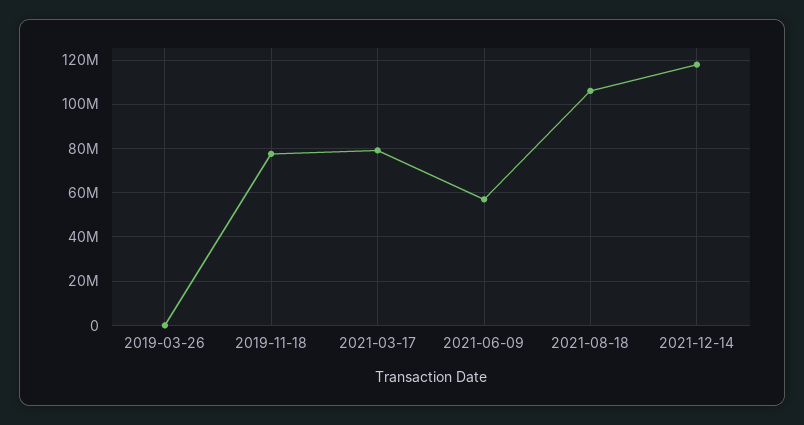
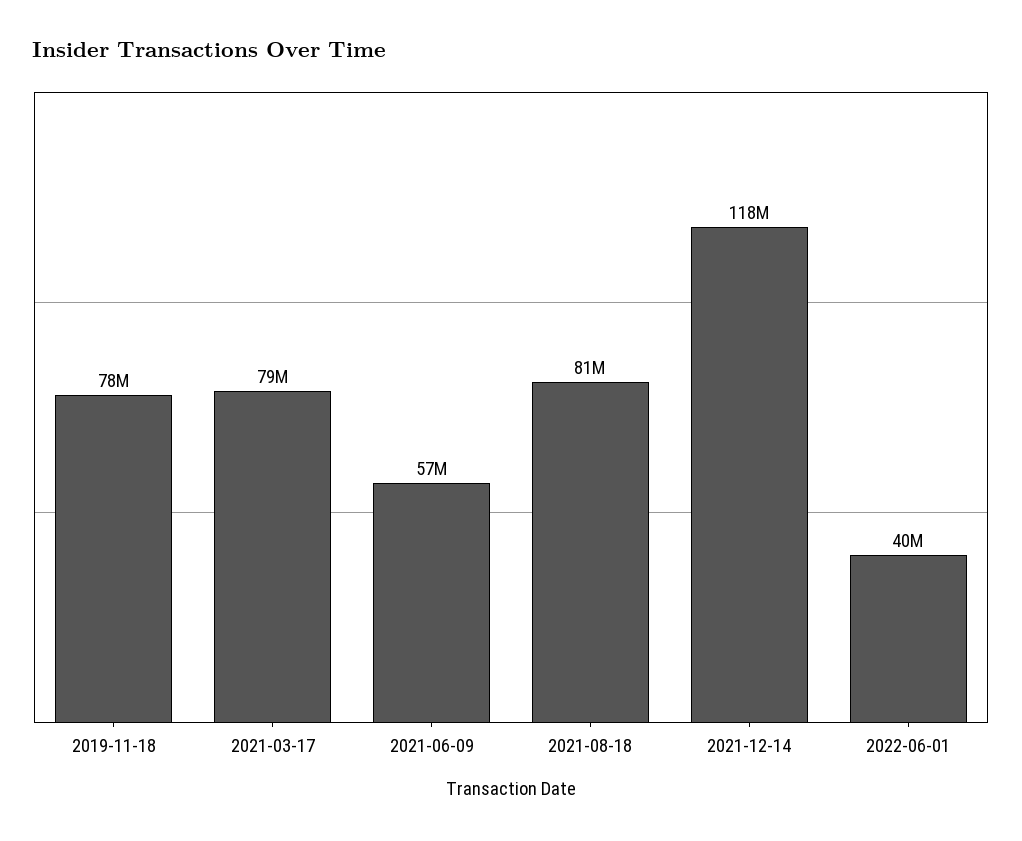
2019-03-26: 0 -> none
2021-08-18: 105000000 -> 81000000
2022-06-01: none -> 40000000

